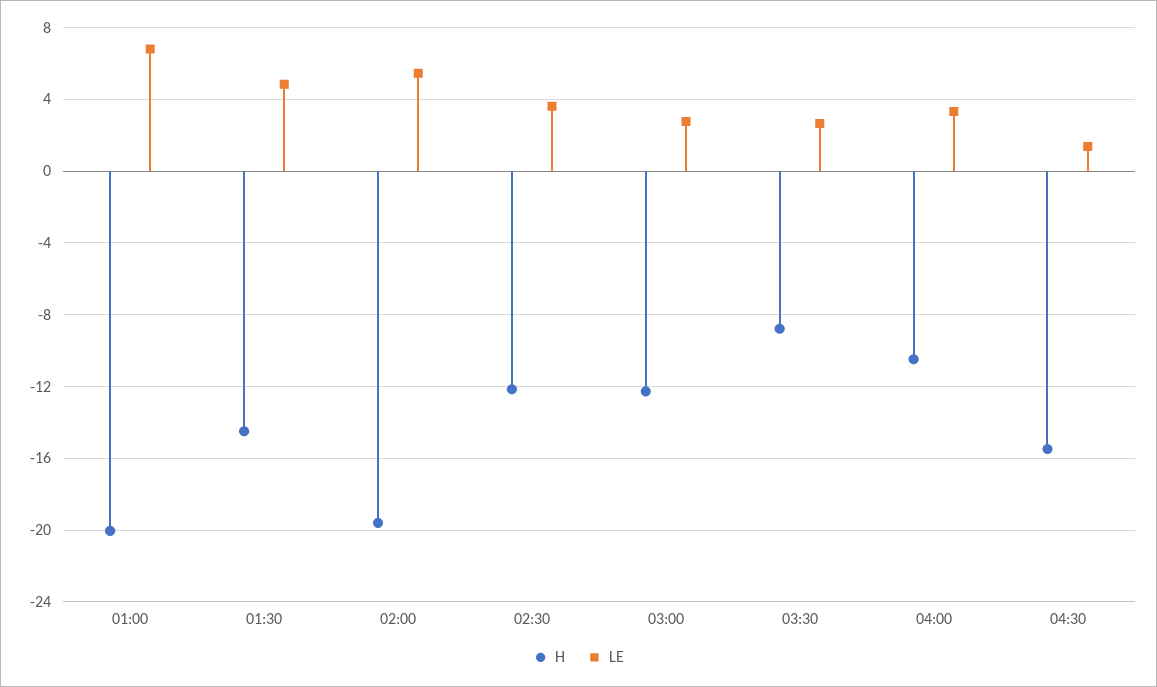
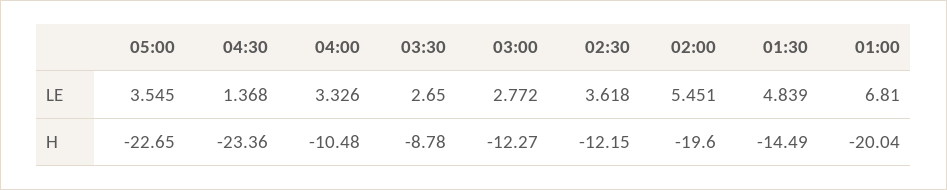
H, 04:30: -15.5 -> -23.36
LE, 05:00: none -> 3.545
H, 05:00: none -> -22.65

